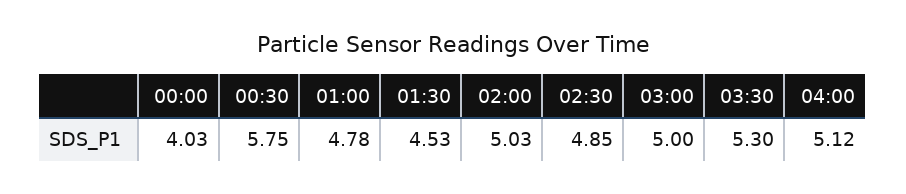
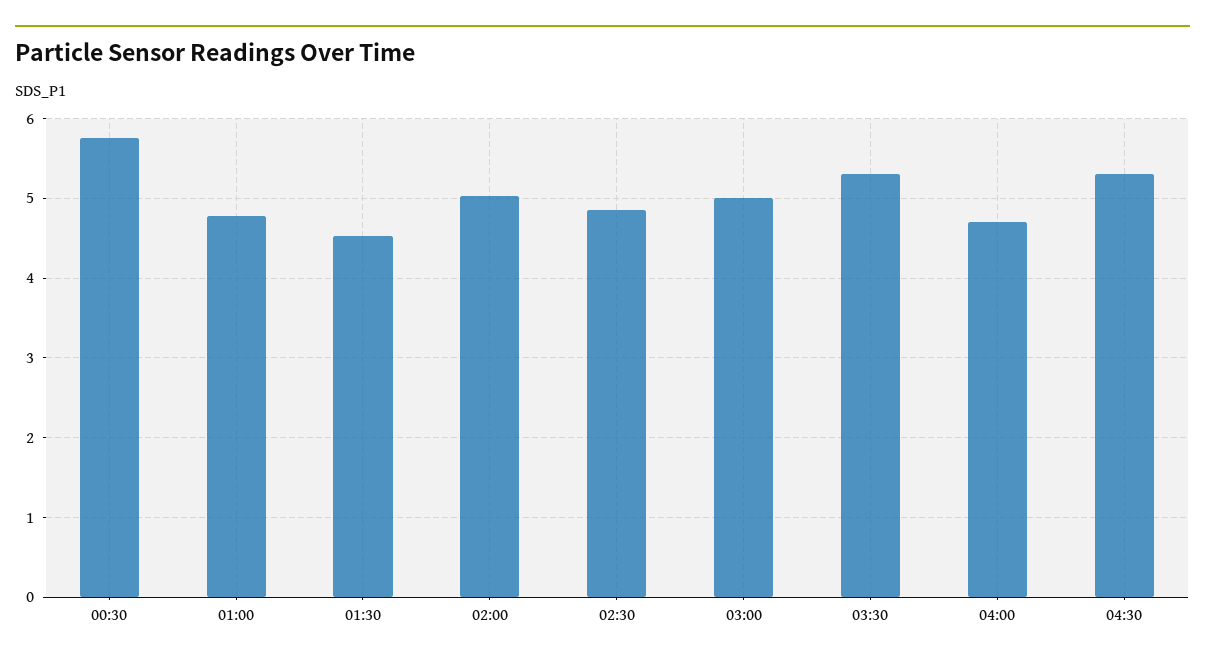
00:00: 4.03 -> none
04:00: 5.12 -> 4.7
04:30: none -> 5.3

